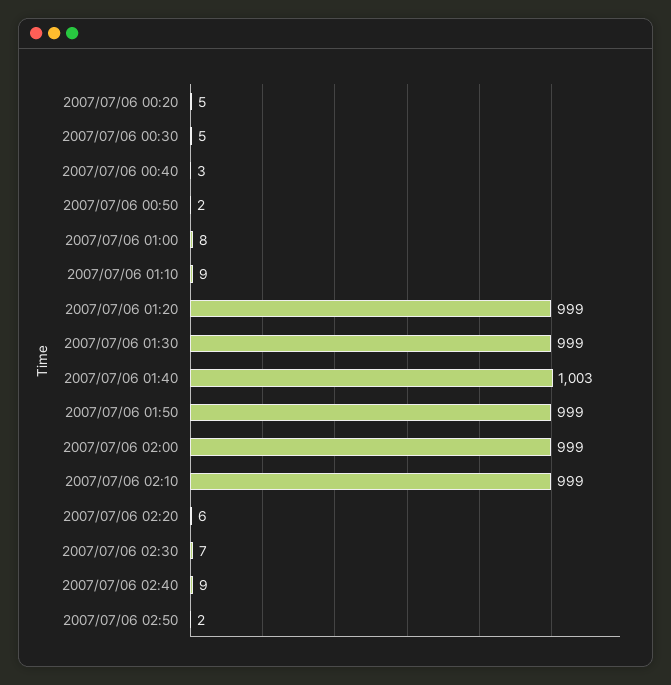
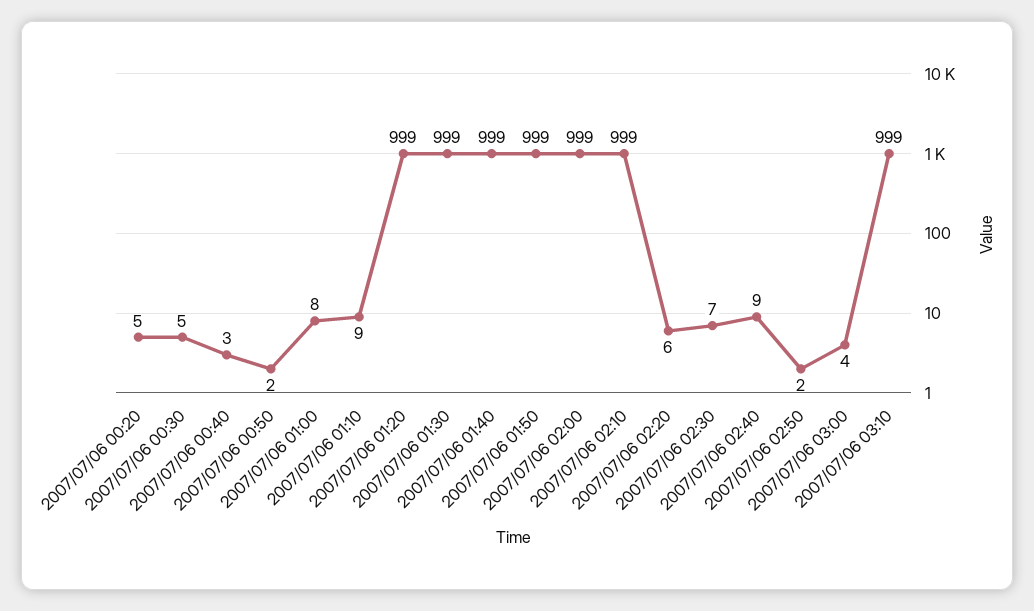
2007/07/06 01:40: 1003 -> 999
2007/07/06 03:00: none -> 4
2007/07/06 03:10: none -> 999

